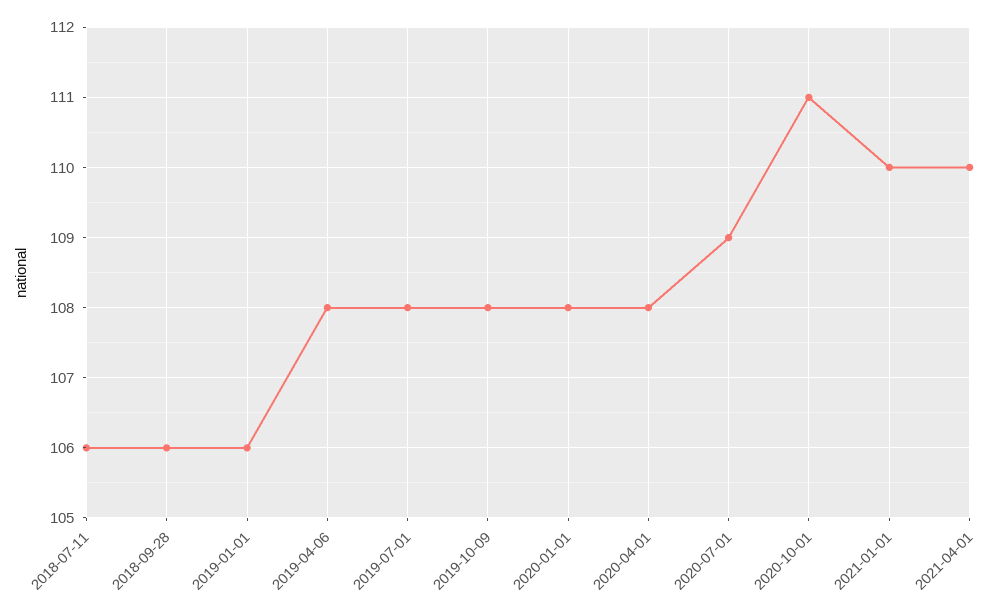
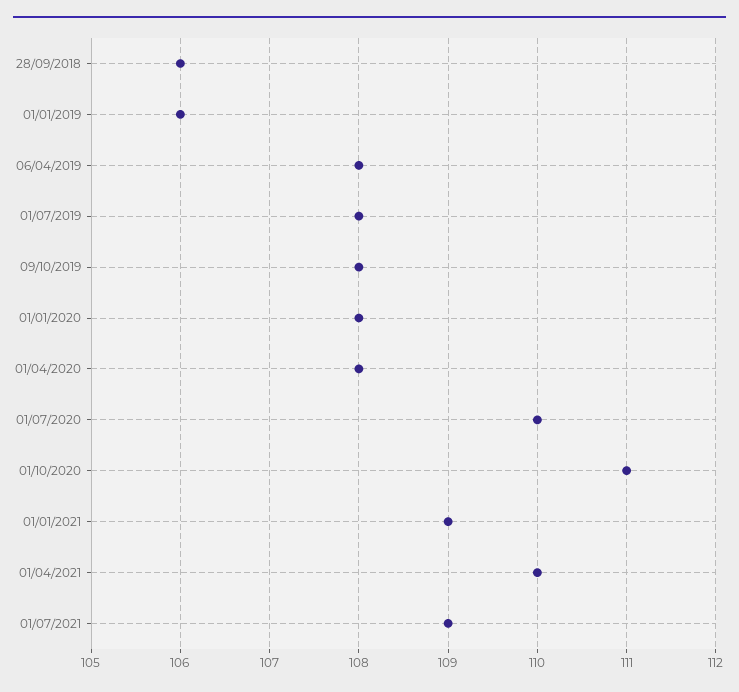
2018-07-11: 106 -> none
2020-07-01: 109 -> 110
2021-01-01: 110 -> 109
01/07/2021: none -> 109

